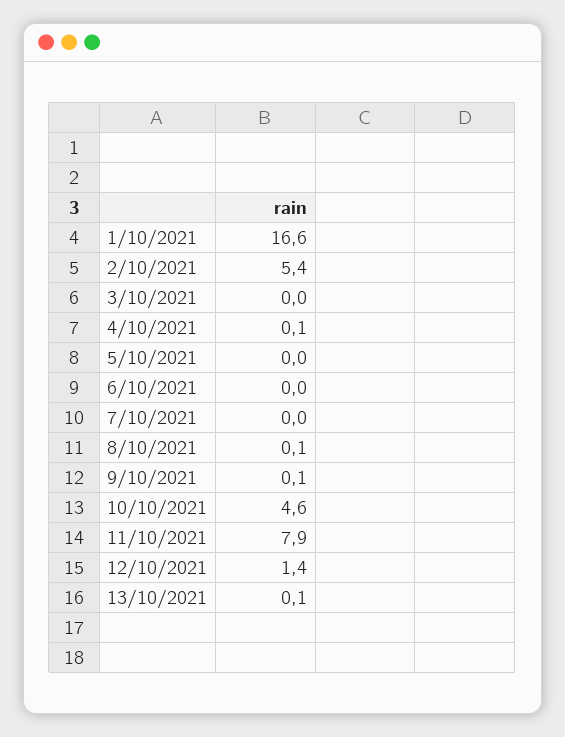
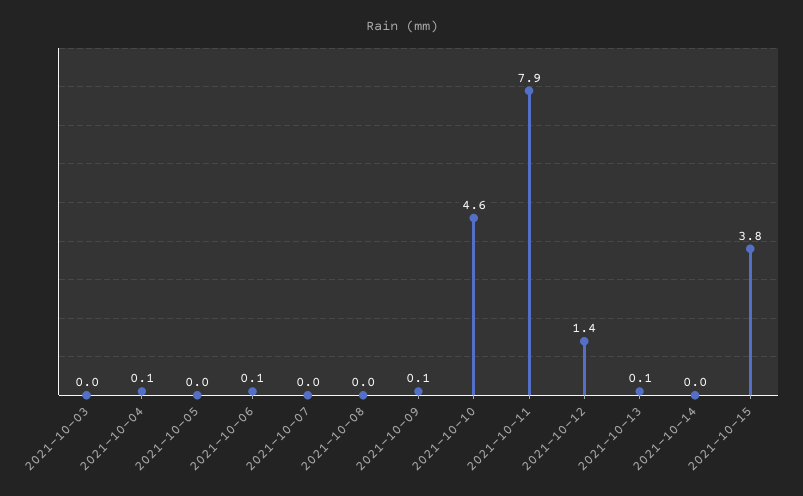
1/10/2021: 16.6 -> none
2/10/2021: 5.4 -> none
6/10/2021: 0 -> 0.1
8/10/2021: 0.1 -> 0
2021-10-14: none -> 0
2021-10-15: none -> 3.8

